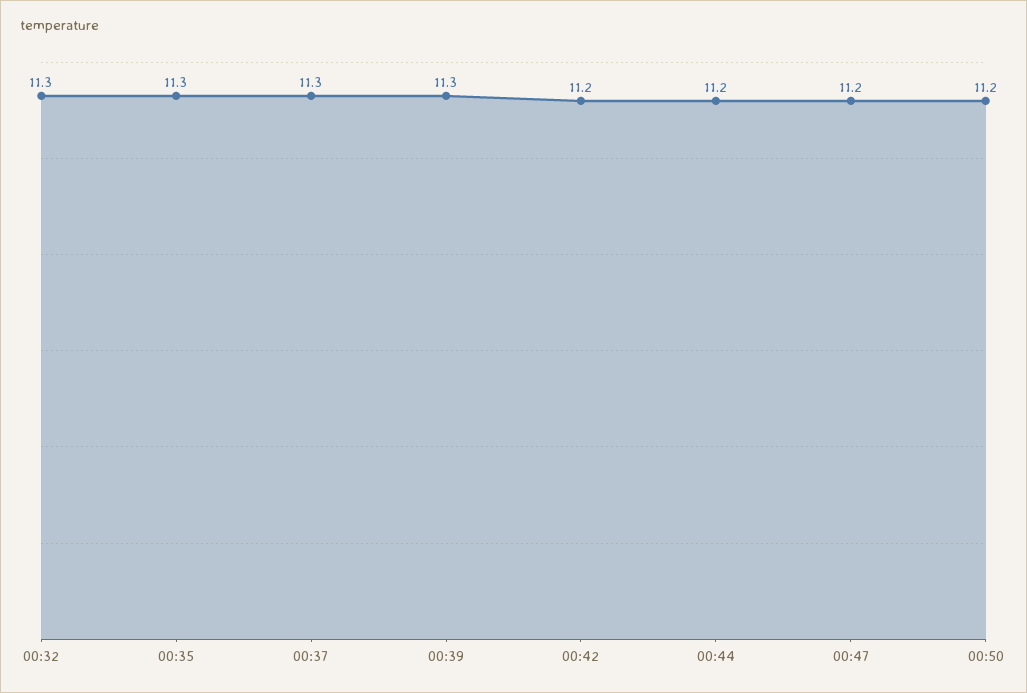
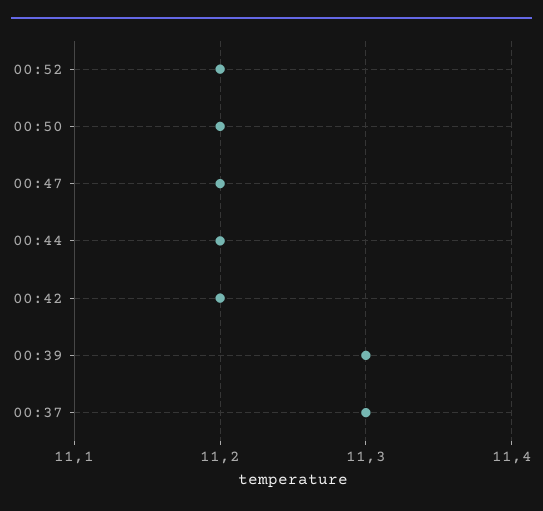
00:32: 11.3 -> none
00:35: 11.3 -> none
00:52: none -> 11.2

